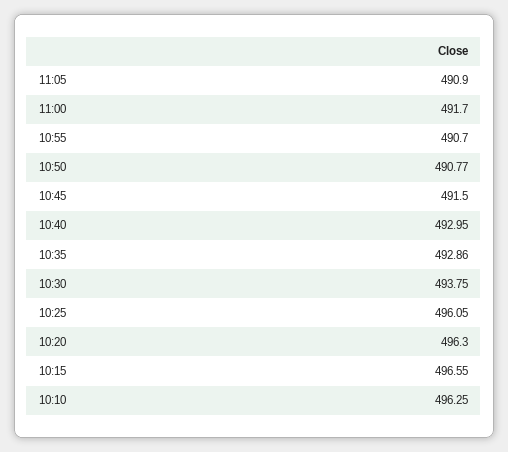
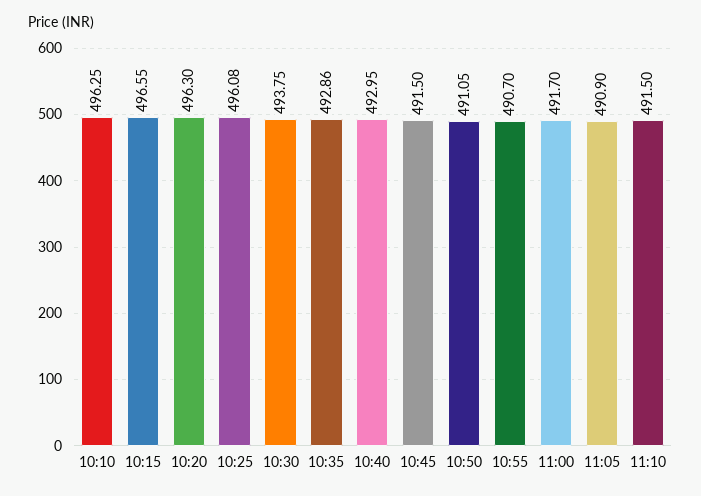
10:50: 490.77 -> 491.05
10:25: 496.05 -> 496.08
11:10: none -> 491.5

